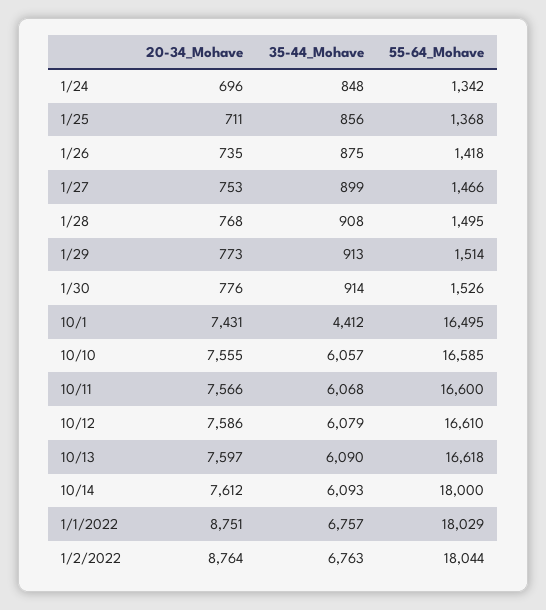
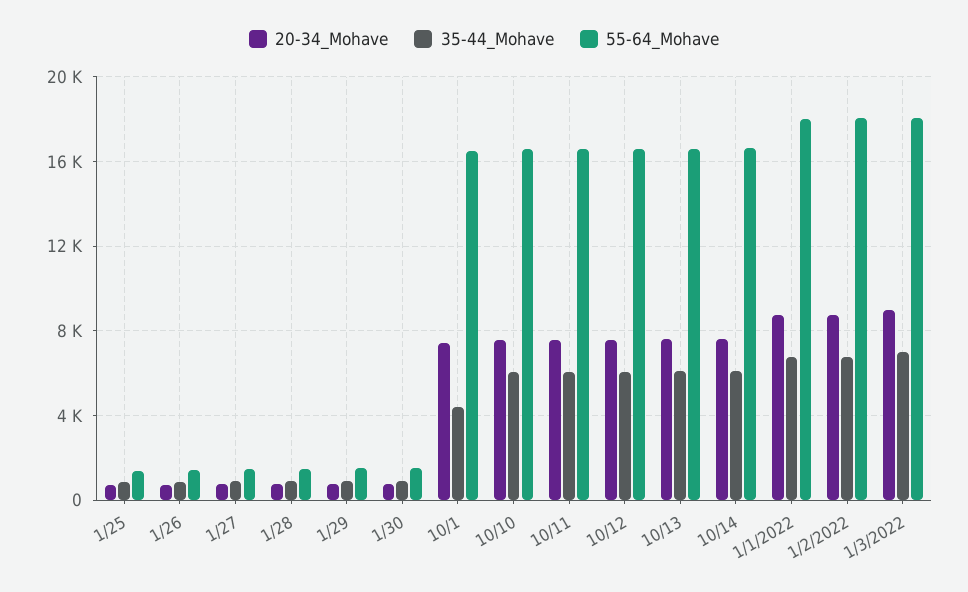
20-34_Mohave, 1/24: 696 -> none
35-44_Mohave, 1/24: 848 -> none
55-64_Mohave, 1/24: 1342 -> none
55-64_Mohave, 10/14: 18000 -> 16500
20-34_Mohave, 1/3/2022: none -> 9000
35-44_Mohave, 1/3/2022: none -> 7000
55-64_Mohave, 1/3/2022: none -> 18000

